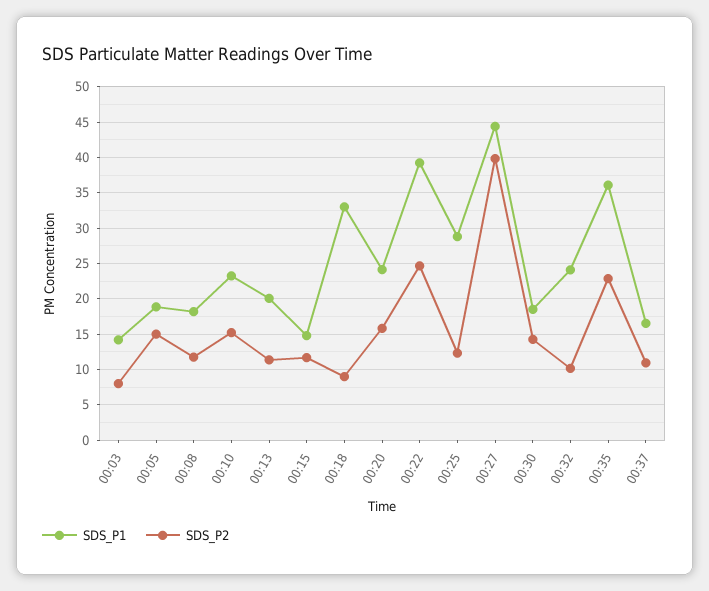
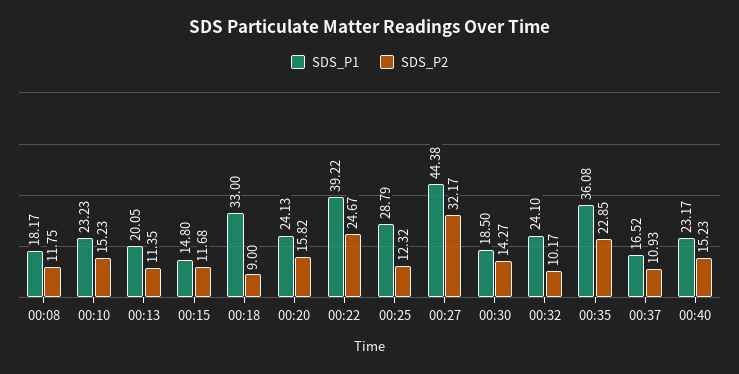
SDS_P1, 00:03: 14 -> none
SDS_P2, 00:03: 8 -> none
SDS_P1, 00:05: 19 -> none
SDS_P2, 00:05: 15 -> none
SDS_P2, 00:27: 40 -> 32.17
SDS_P1, 00:40: none -> 23.17
SDS_P2, 00:40: none -> 15.23

